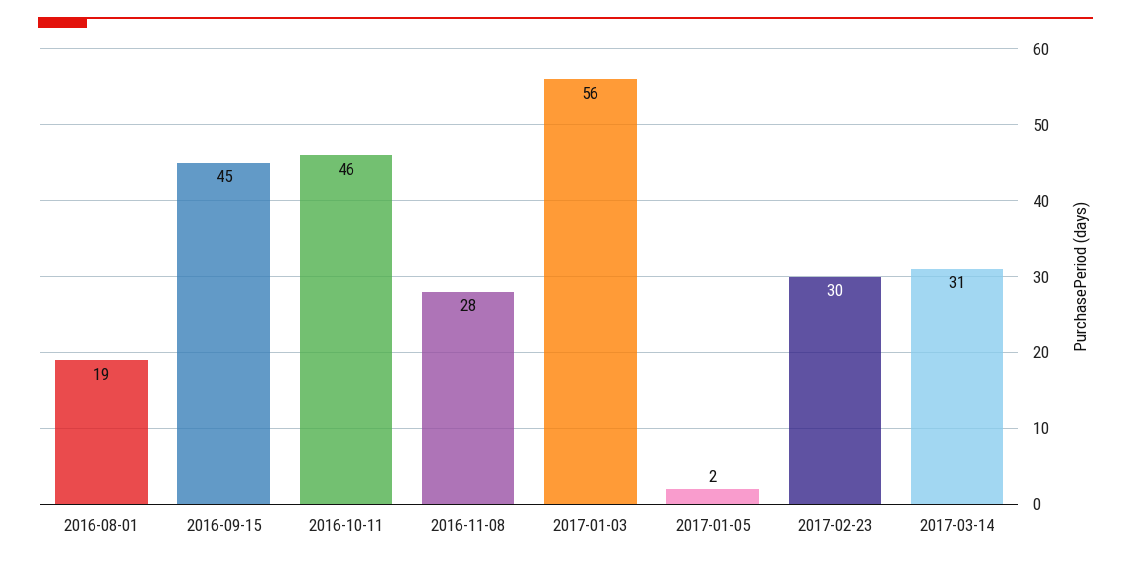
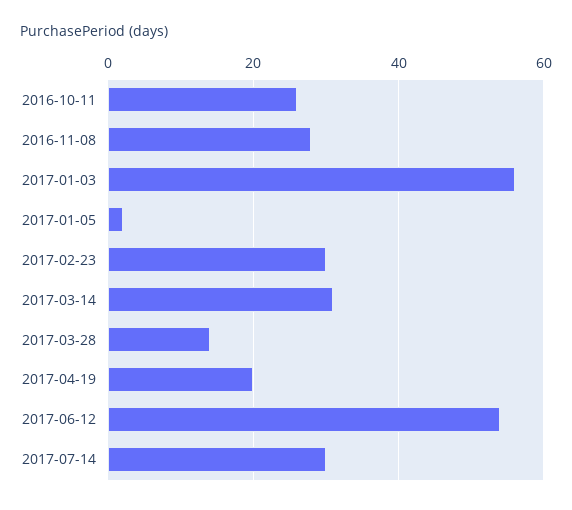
2016-08-01: 19 -> none
2016-09-15: 45 -> none
2016-10-11: 46 -> 25
2017-03-28: none -> 15
2017-04-19: none -> 20
2017-06-12: none -> 55
2017-07-14: none -> 30

